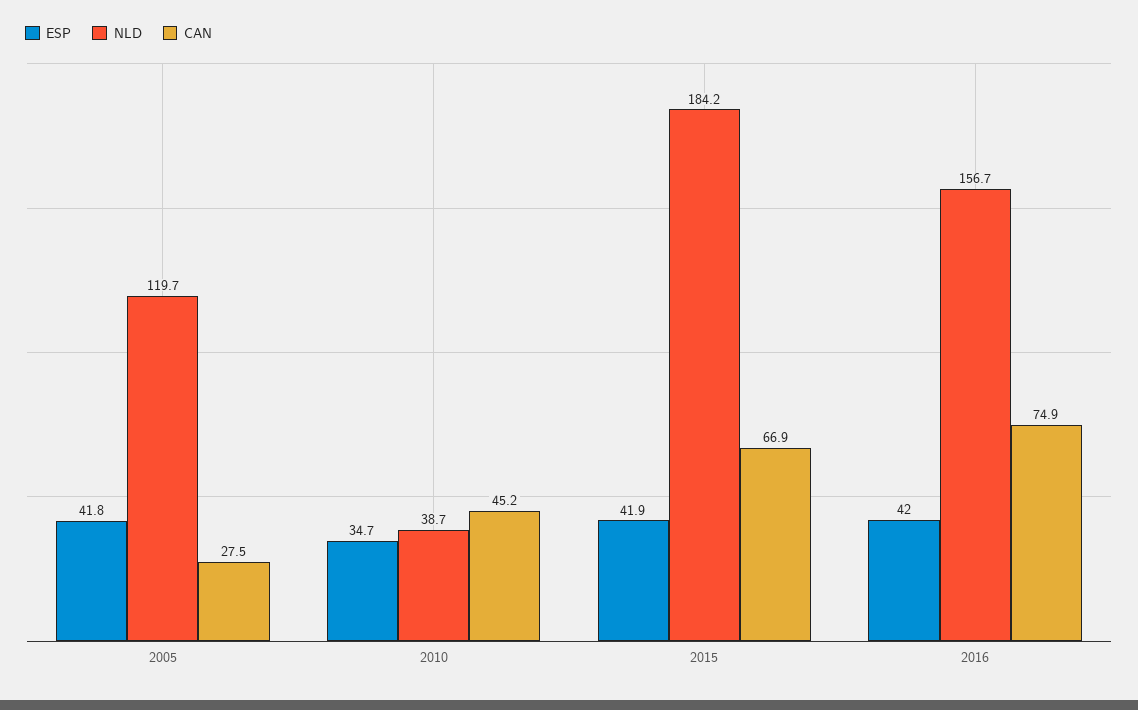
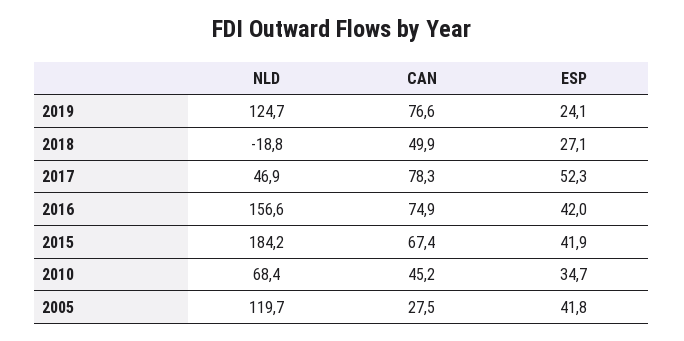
NLD, 2010: 38.7 -> 68.4
CAN, 2015: 66.9 -> 67.4
NLD, 2016: 156.7 -> 156.6
NLD, 2019: none -> 124.7
CAN, 2019: none -> 76.6
ESP, 2019: none -> 24.1
NLD, 2018: none -> -18.8
CAN, 2018: none -> 49.9
ESP, 2018: none -> 27.1
NLD, 2017: none -> 46.9
CAN, 2017: none -> 78.3
ESP, 2017: none -> 52.3

